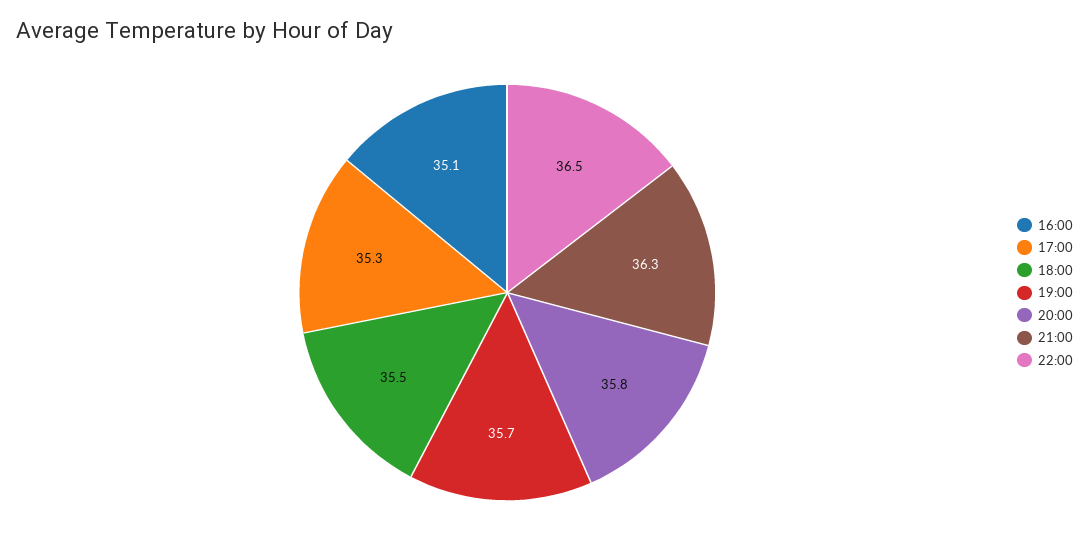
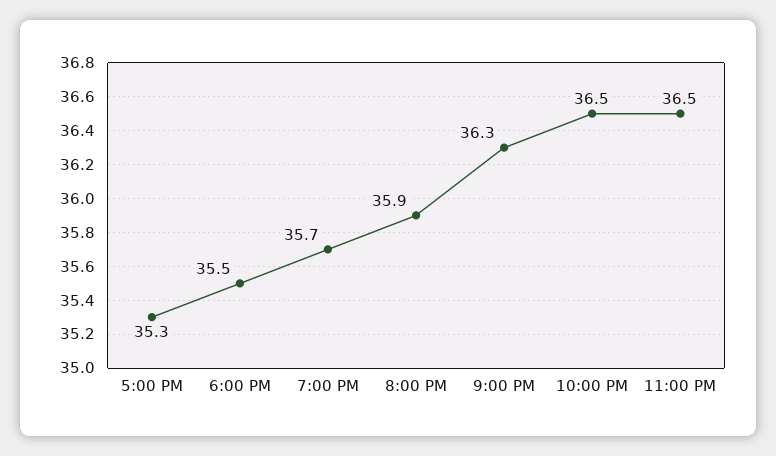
16:00: 35.1 -> none
20:00: 35.8 -> 35.9
11:00 PM: none -> 36.5

